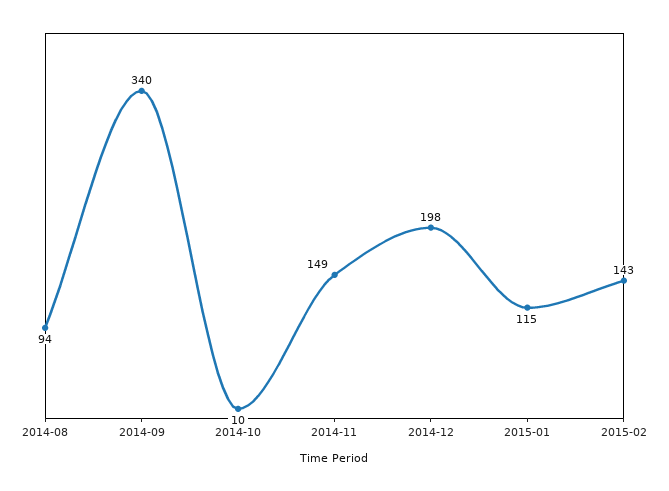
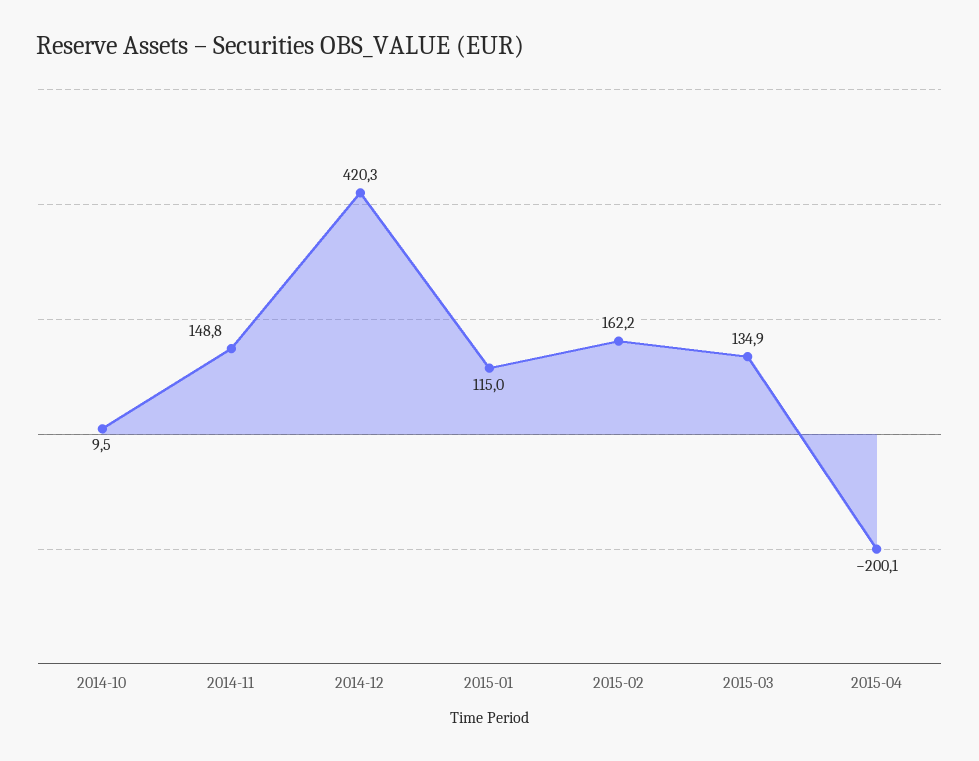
2014-08: 94 -> none
2014-09: 340 -> none
2014-12: 198 -> 420.3
2015-02: 143 -> 162.2
2015-03: none -> 134.9
2015-04: none -> -200.1

